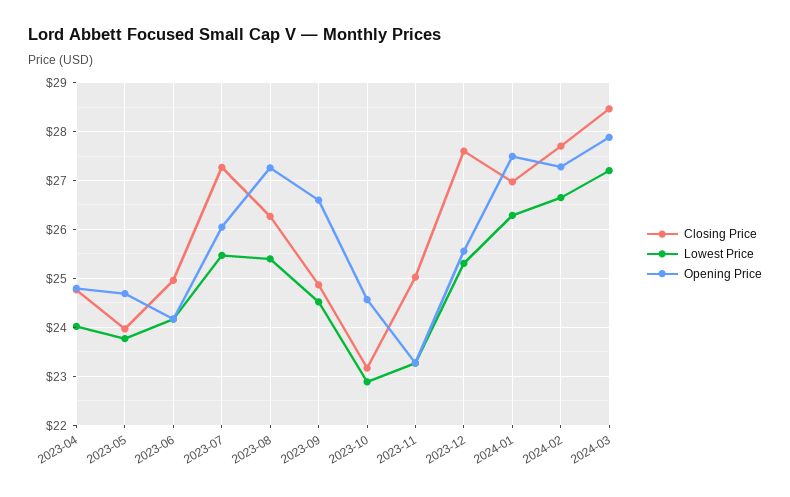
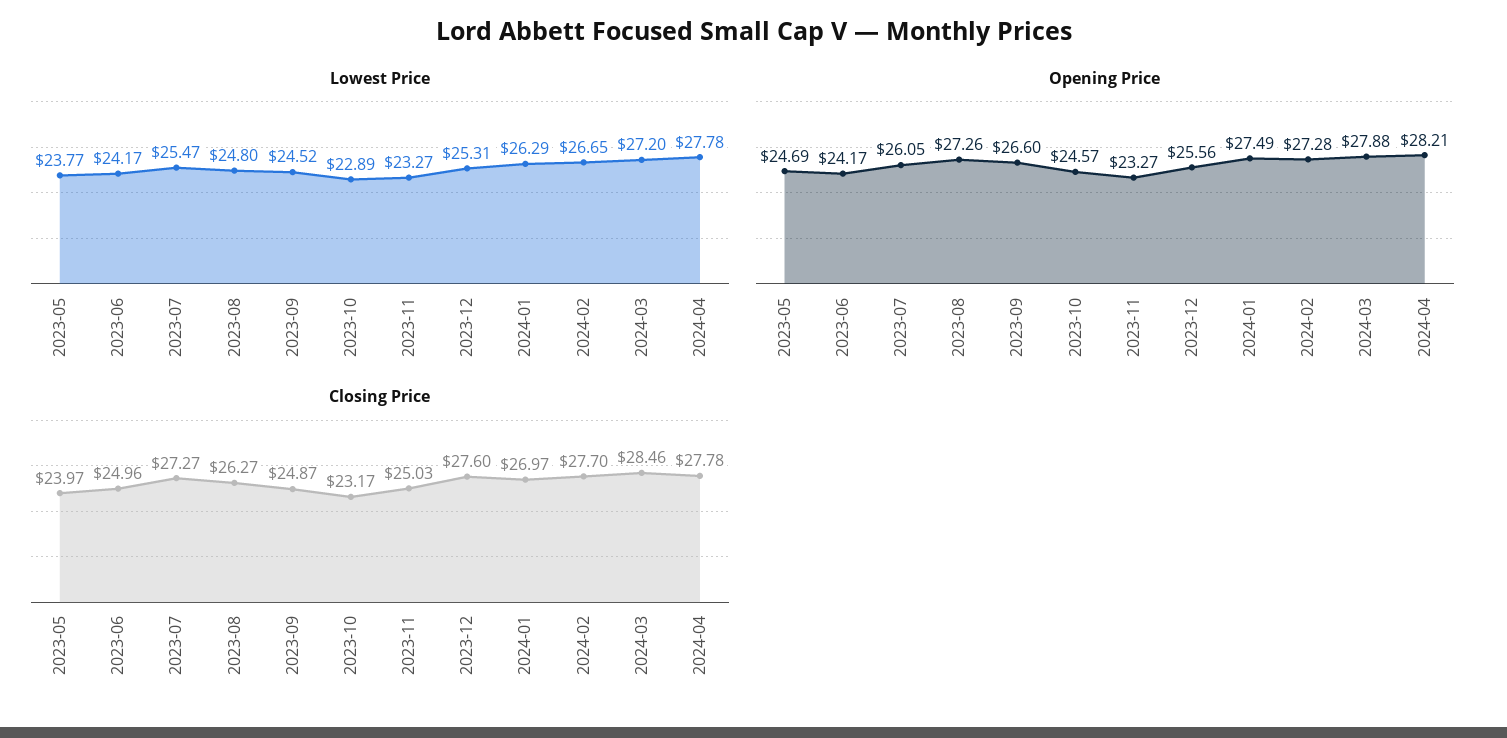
Closing Price, 2023-04: 24.8 -> none
Lowest Price, 2023-04: 24 -> none
Opening Price, 2023-04: 24.8 -> none
Lowest Price, 2023-08: 25.4 -> 24.8
Lowest Price, 2024-04: none -> 27.78
Opening Price, 2024-04: none -> 28.21
Closing Price, 2024-04: none -> 27.78

